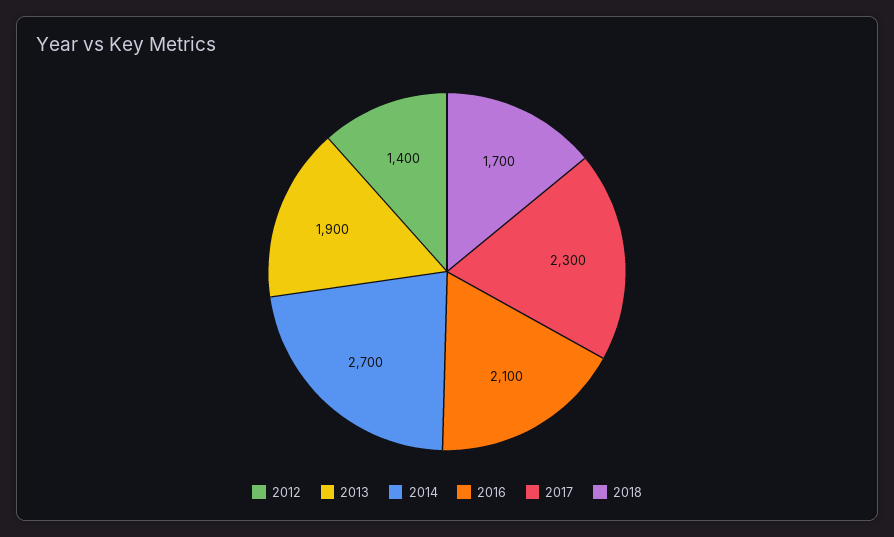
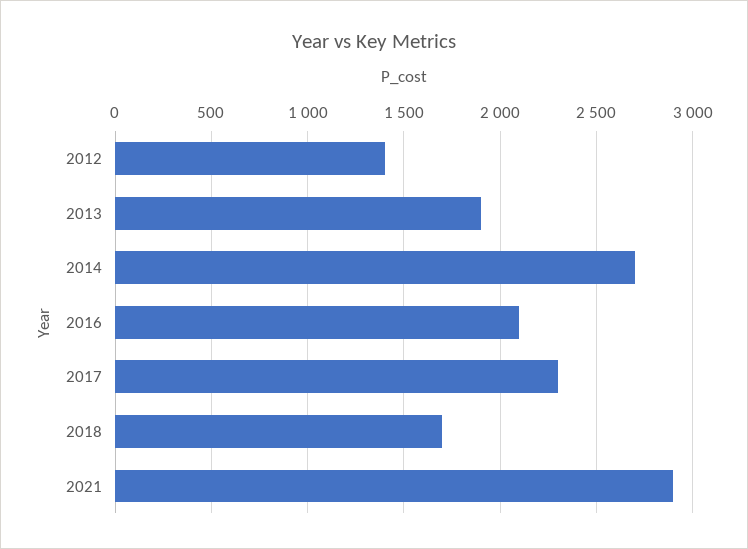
2021: none -> 2900

